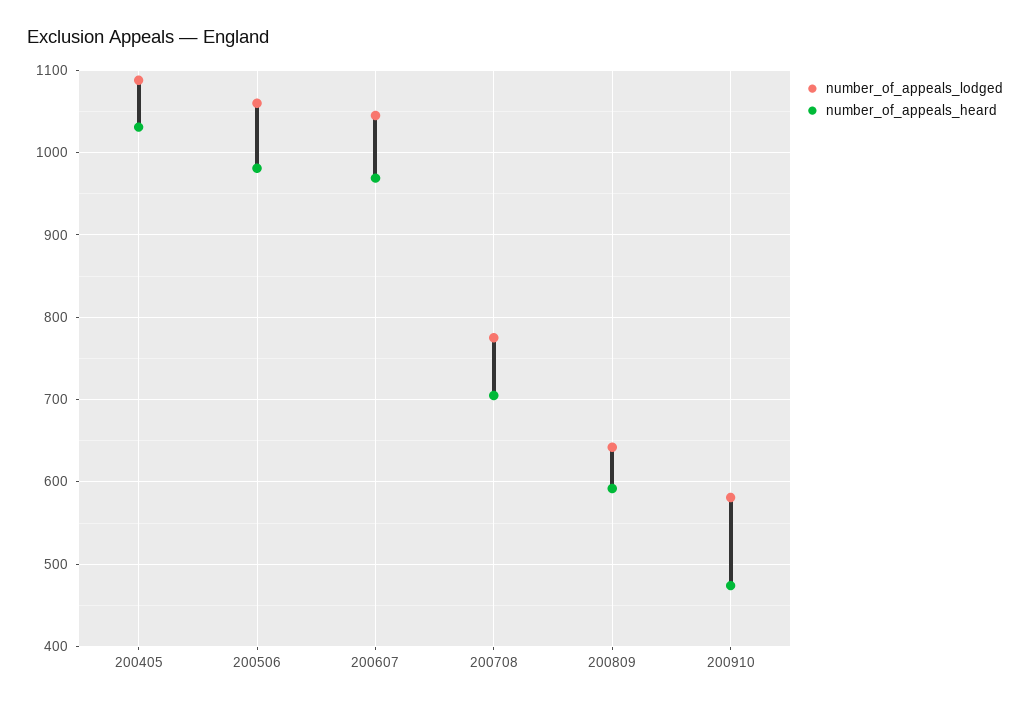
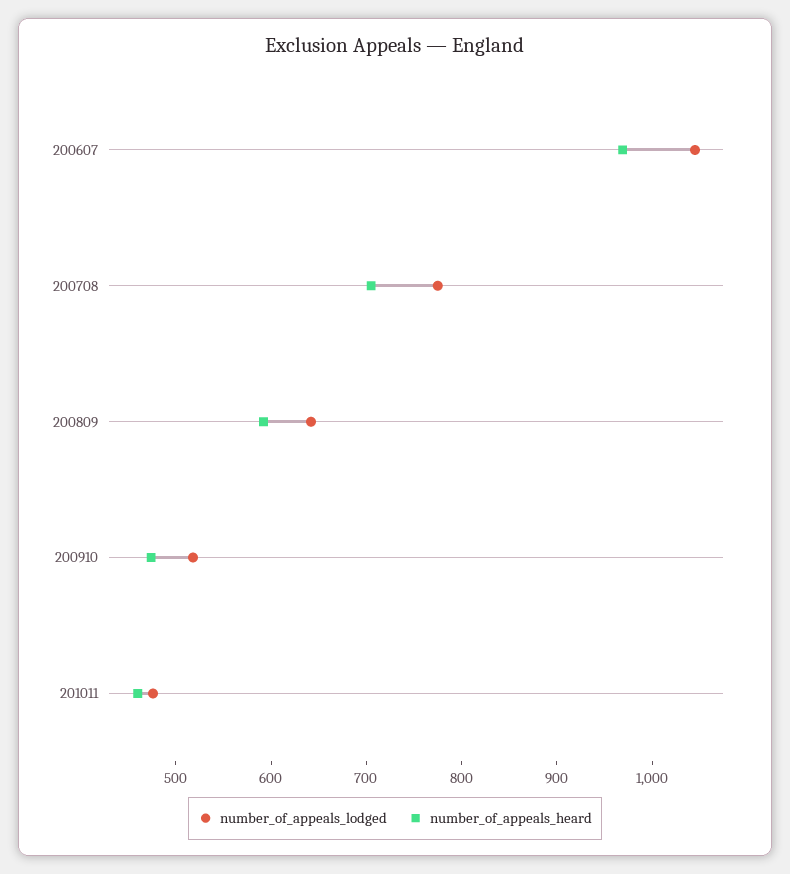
number_of_appeals_lodged, 200405: 1090 -> none
number_of_appeals_heard, 200405: 1030 -> none
number_of_appeals_lodged, 200506: 1060 -> none
number_of_appeals_heard, 200506: 980 -> none
number_of_appeals_lodged, 200910: 580 -> 520
number_of_appeals_lodged, 201011: none -> 480
number_of_appeals_heard, 201011: none -> 460

